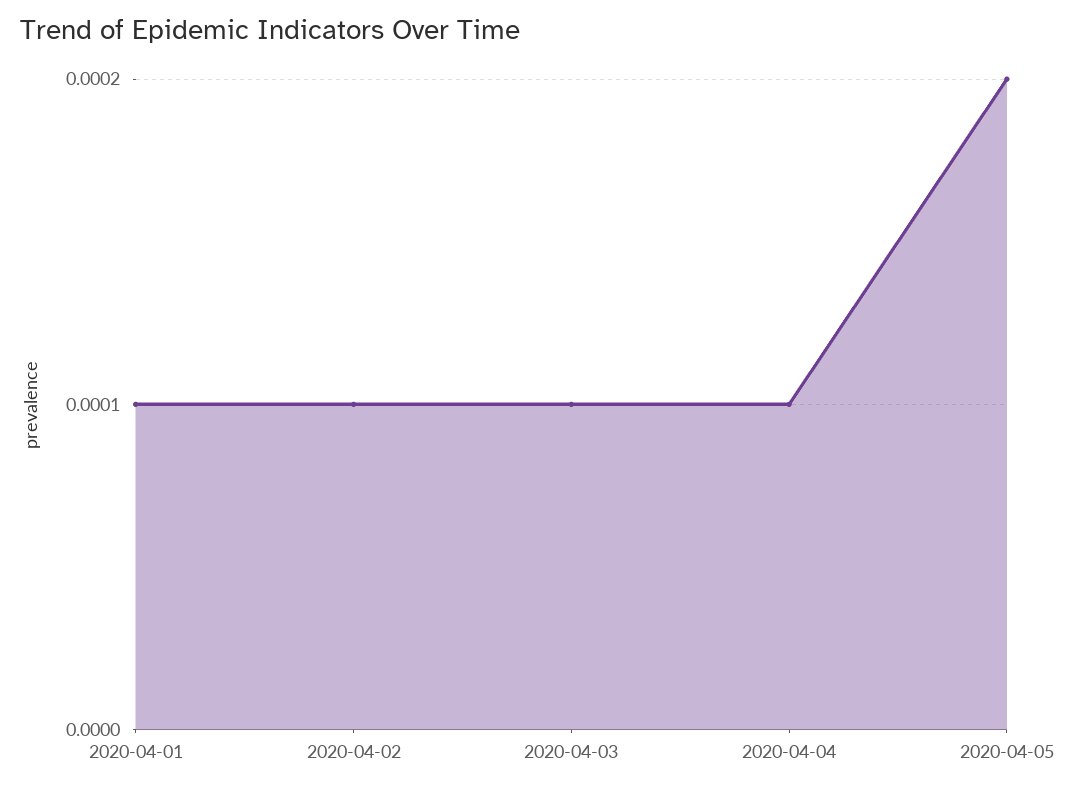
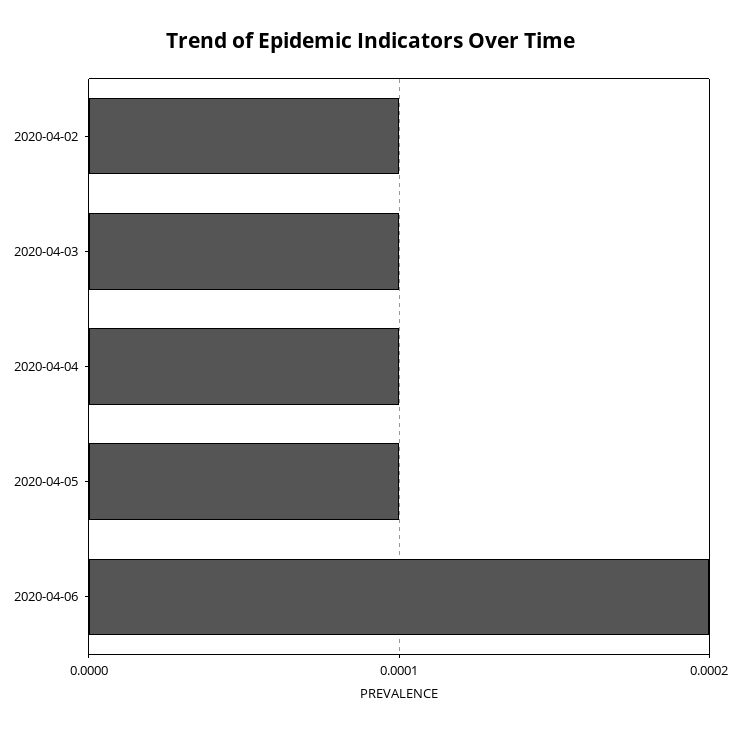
2020-04-01: 0.0001 -> none
2020-04-05: 0.0002 -> 0.0001
2020-04-06: none -> 0.0002

